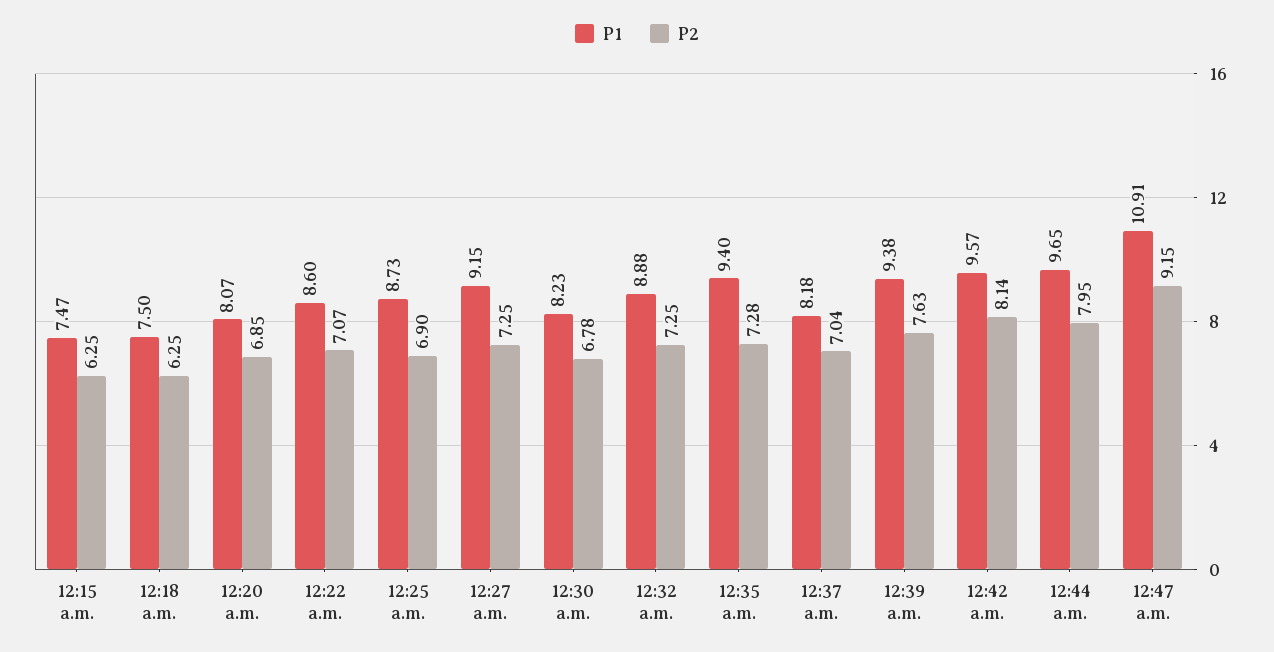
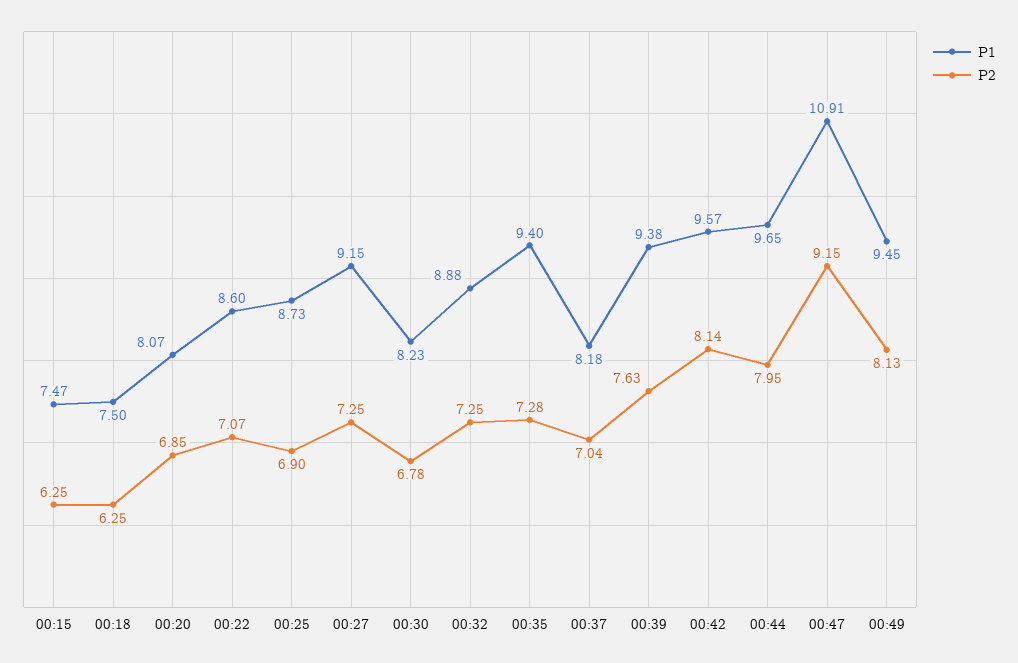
P1, 00:49: none -> 9.45
P2, 00:49: none -> 8.13

